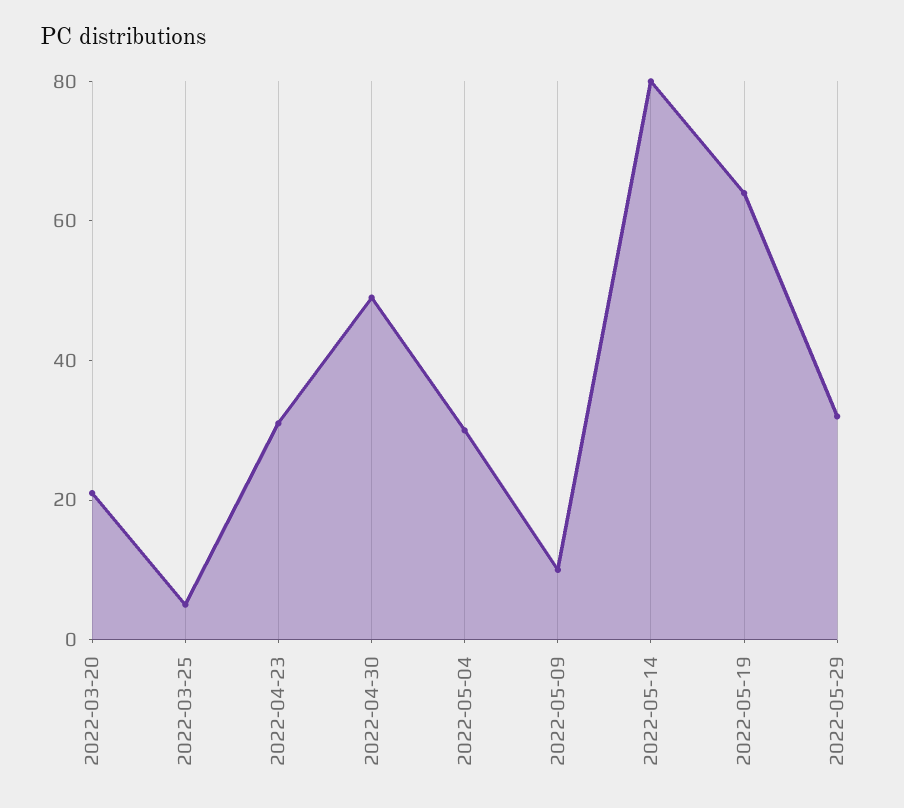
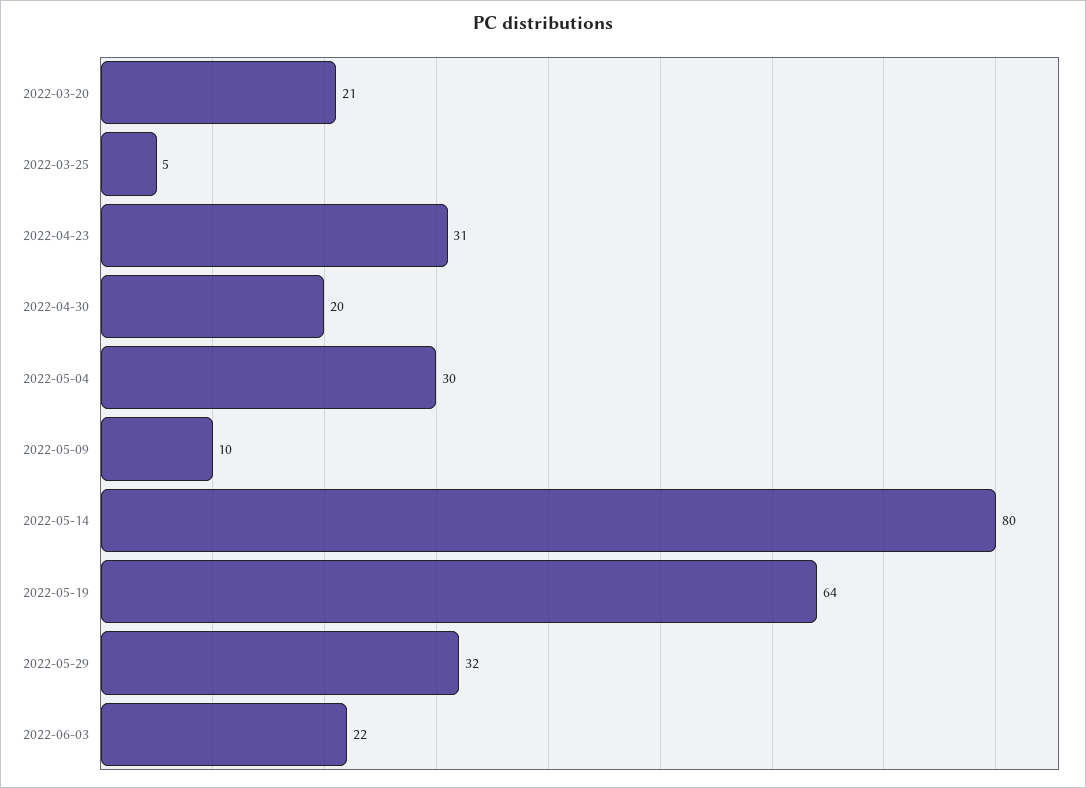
2022-04-30: 50 -> 20
2022-06-03: none -> 22

